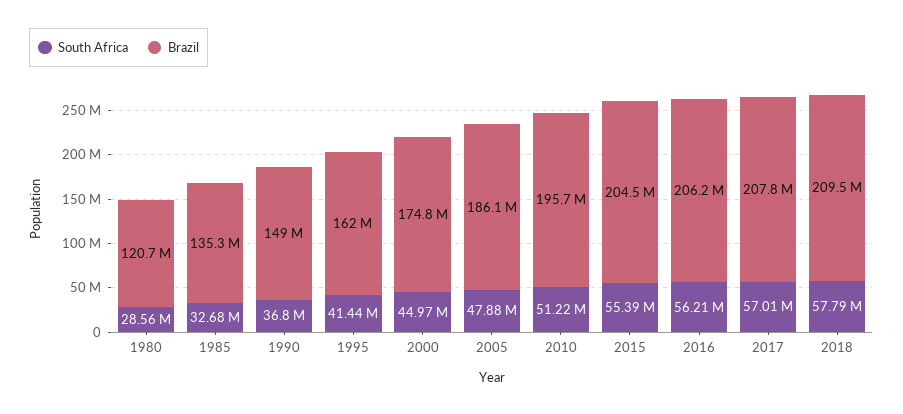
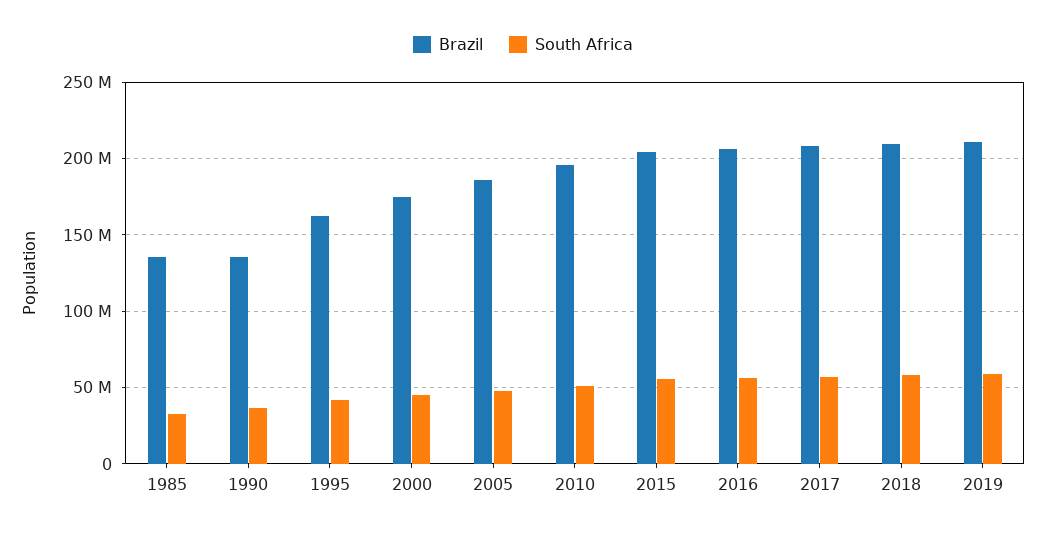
South Africa, 1980: 28560000 -> none
Brazil, 1980: 120700000 -> none
Brazil, 1990: 149000000 -> 135000000
Brazil, 2019: none -> 210000000
South Africa, 2019: none -> 60000000

